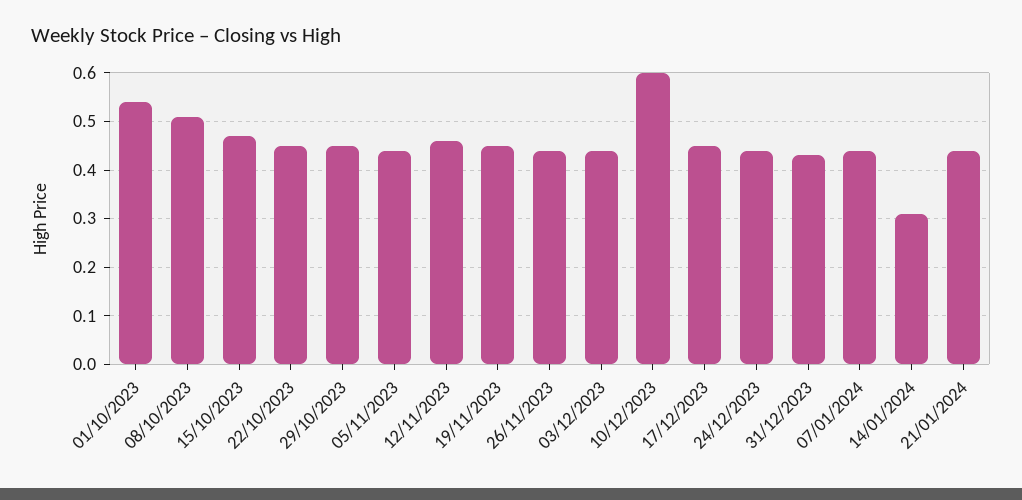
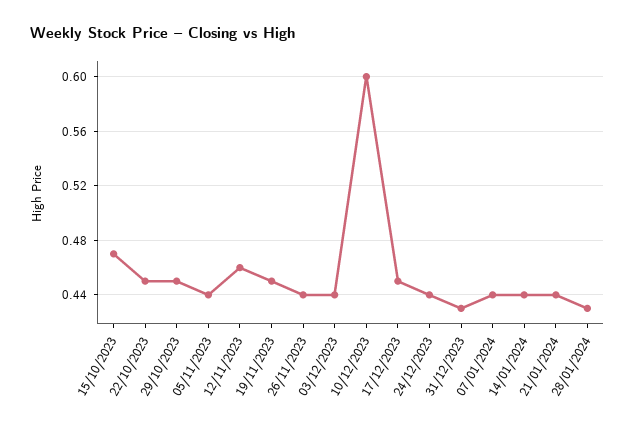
01/10/2023: 0.55 -> none
08/10/2023: 0.5 -> none
14/01/2024: 0.3 -> 0.44
28/01/2024: none -> 0.43

